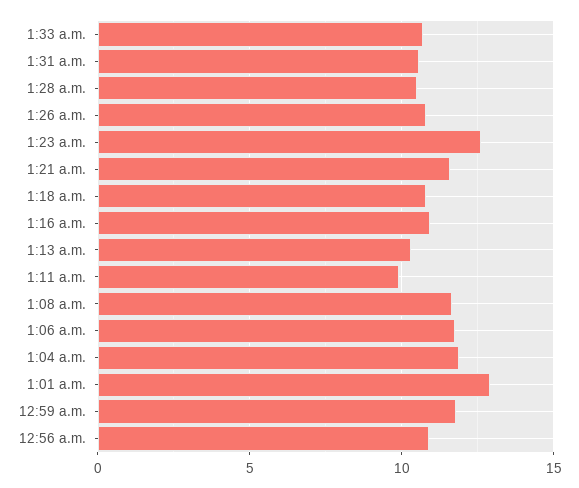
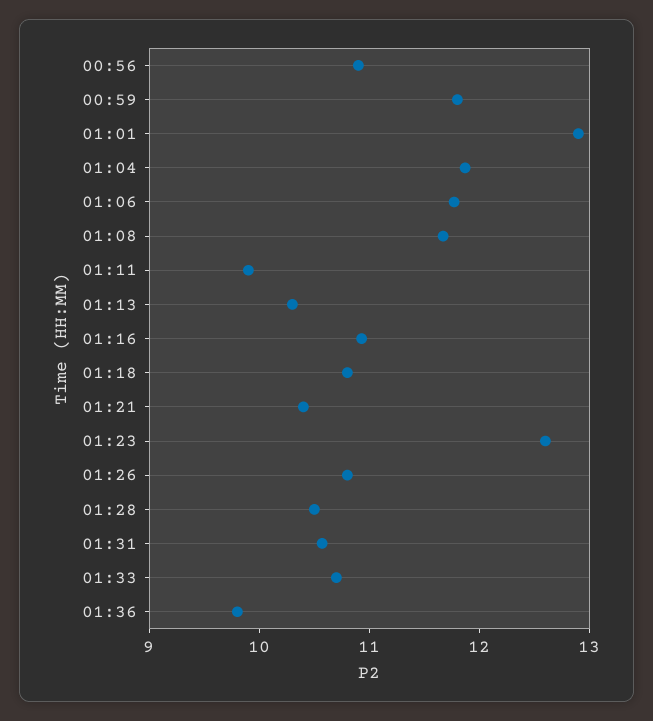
1:21 a.m.: 11.5 -> 10.4
01:36: none -> 9.8

